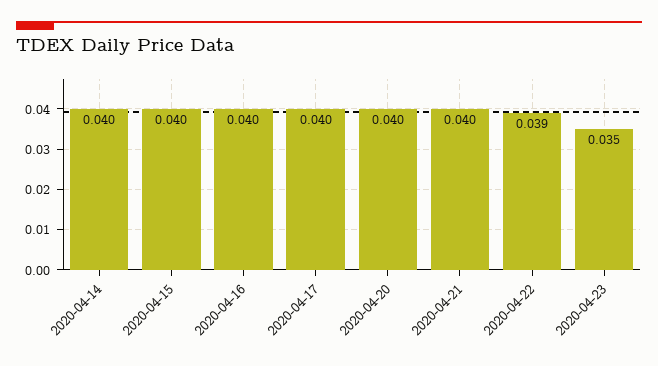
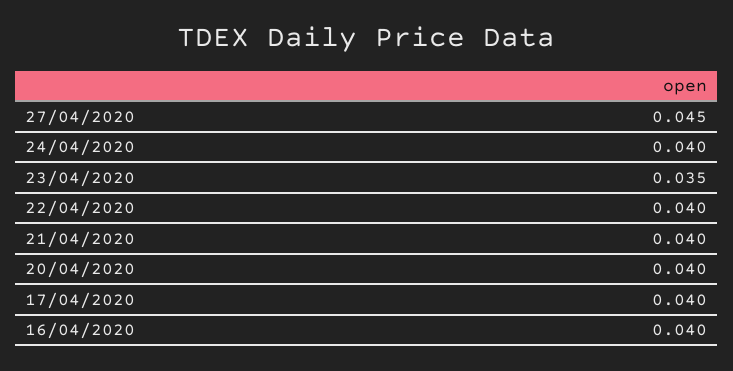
2020-04-14: 0.04 -> none
2020-04-15: 0.04 -> none
2020-04-22: 0.039 -> 0.04
27/04/2020: none -> 0.045
24/04/2020: none -> 0.04

